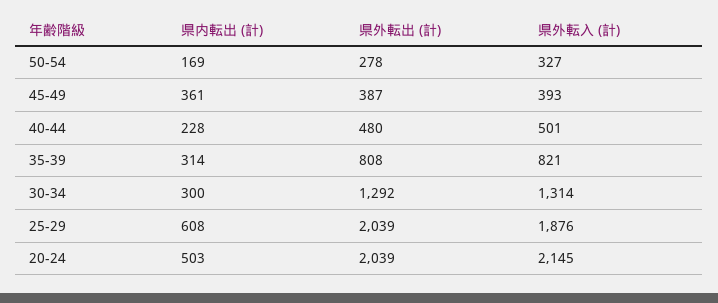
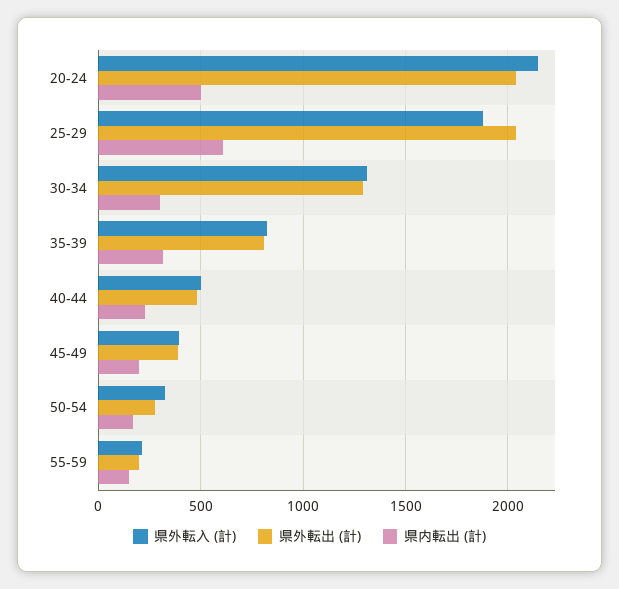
県内転出 (計), 45-49: 361 -> 200
県外転入 (計), 55-59: none -> 200
県外転出 (計), 55-59: none -> 200
県内転出 (計), 55-59: none -> 150

